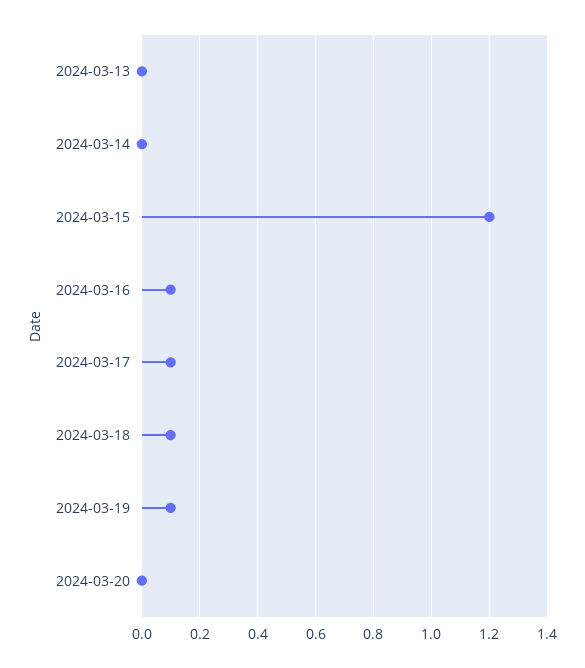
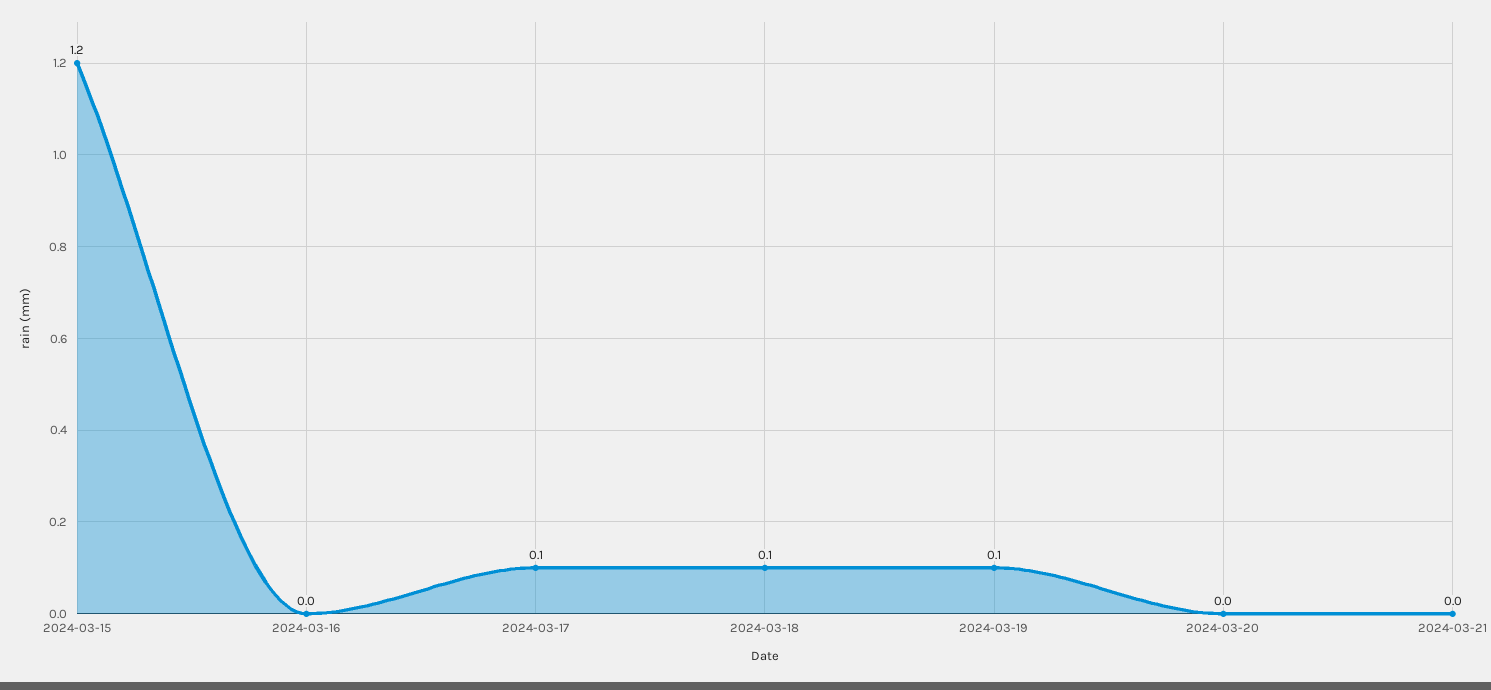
2024-03-13: 0 -> none
2024-03-14: 0 -> none
2024-03-16: 0.1 -> 0
2024-03-21: none -> 0

